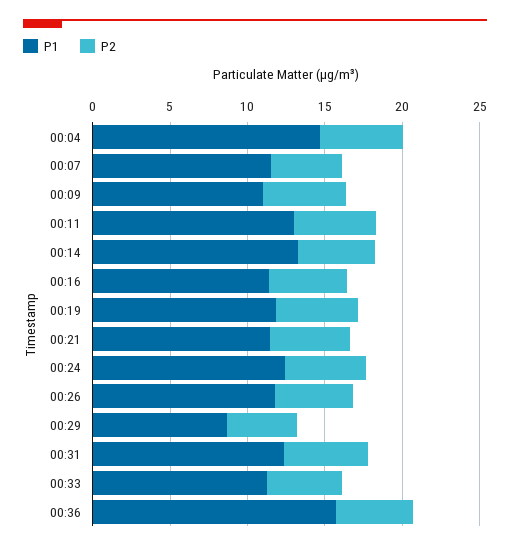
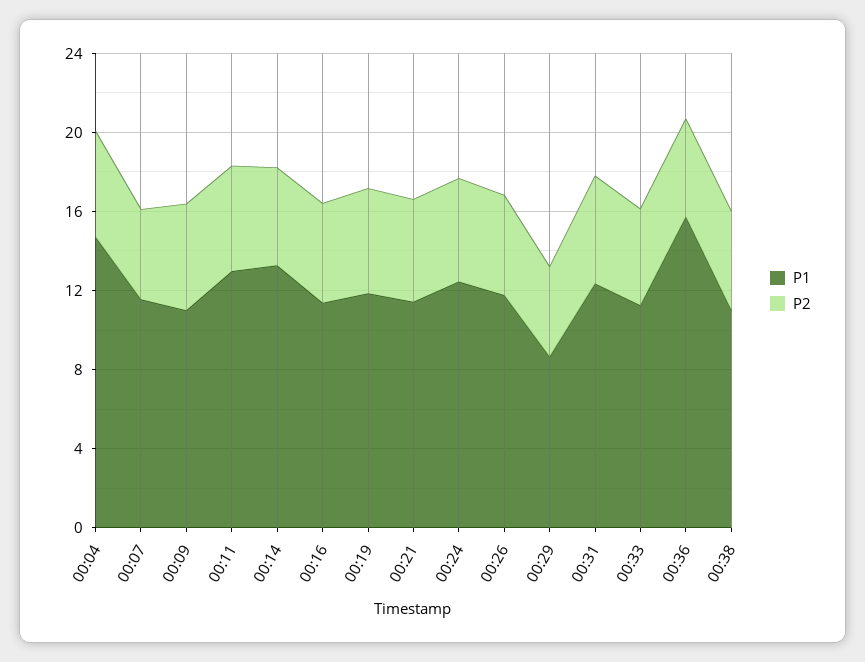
P1, 00:38: none -> 11
P2, 00:38: none -> 5

